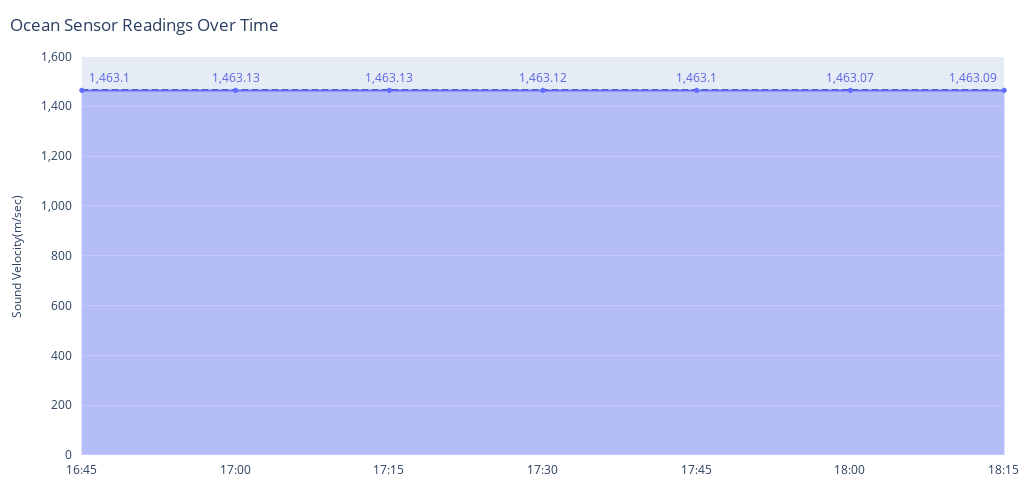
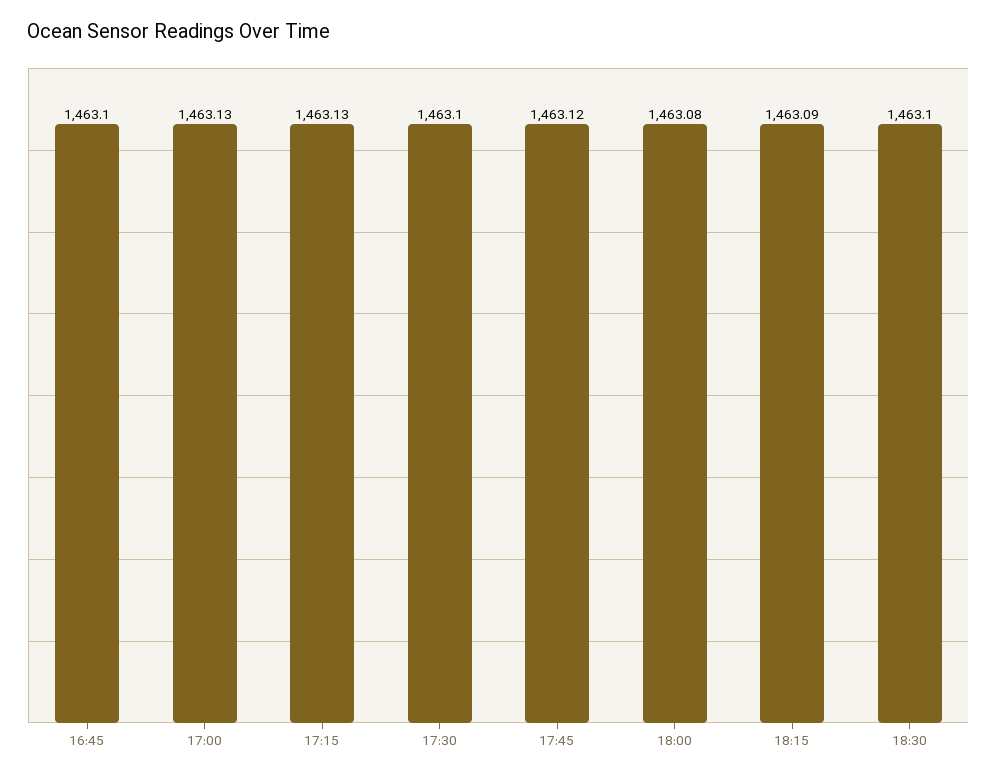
17:30: 1463.12 -> 1463.1
17:45: 1463.1 -> 1463.12
18:00: 1463.07 -> 1463.08
18:30: none -> 1463.1

